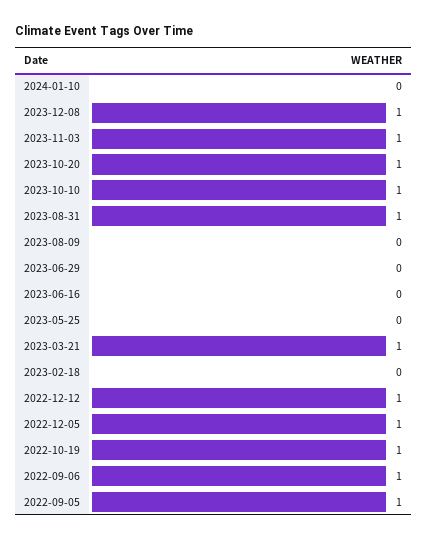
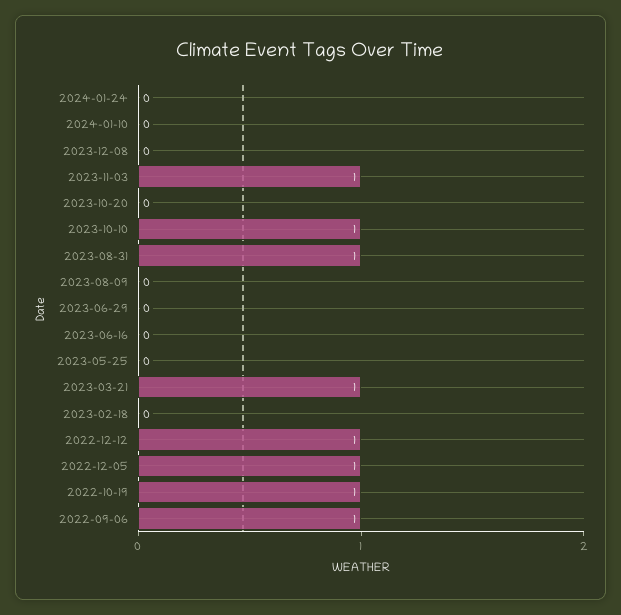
2023-12-08: 1 -> 0
2023-10-20: 1 -> 0
2022-09-05: 1 -> none
2024-01-24: none -> 0

